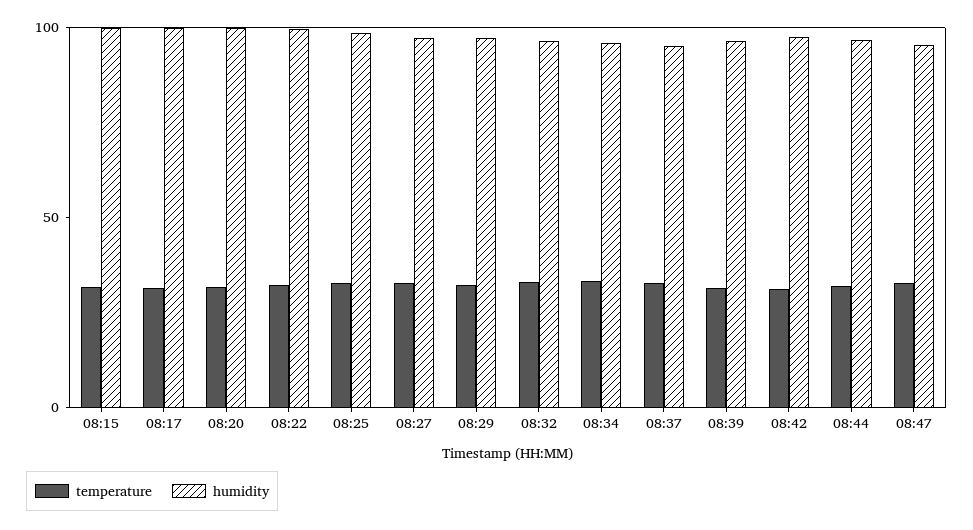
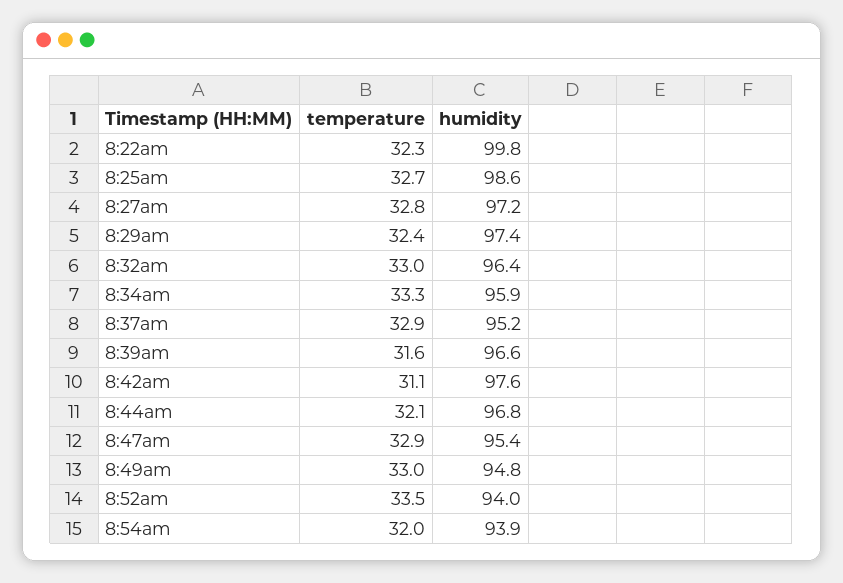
temperature, 08:15: 30 -> none
humidity, 08:15: 100 -> none
temperature, 08:17: 30 -> none
humidity, 08:17: 100 -> none
temperature, 08:20: 30 -> none
humidity, 08:20: 100 -> none
temperature, 8:49am: none -> 33
humidity, 8:49am: none -> 94.8
temperature, 8:52am: none -> 33.5
humidity, 8:52am: none -> 94
temperature, 8:54am: none -> 32
humidity, 8:54am: none -> 93.9

